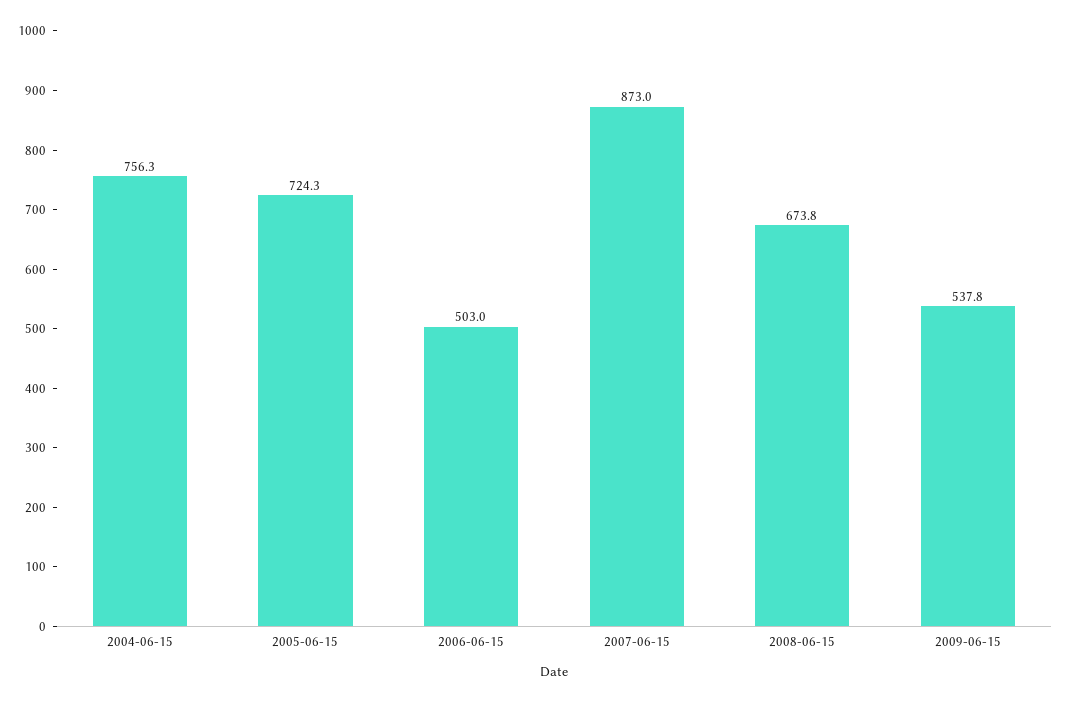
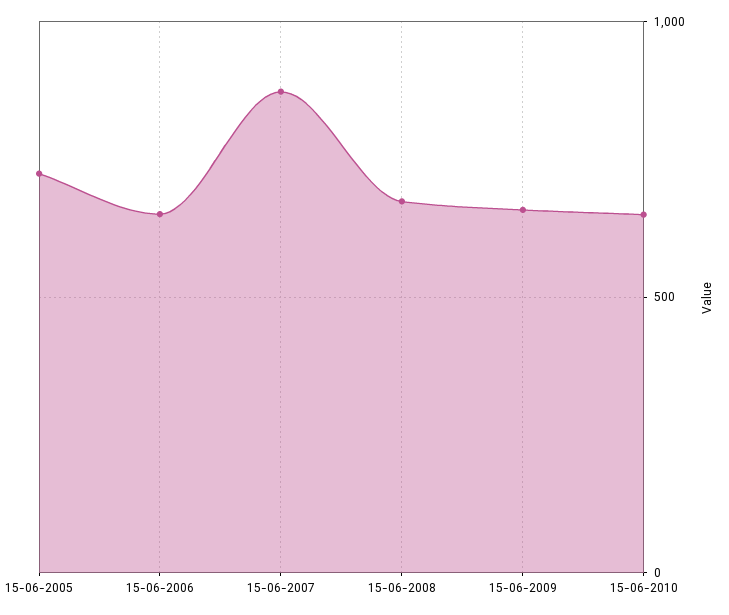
2004-06-15: 756.3 -> none
2006-06-15: 503 -> 650
2009-06-15: 537.8 -> 650
15-06-2010: none -> 650

